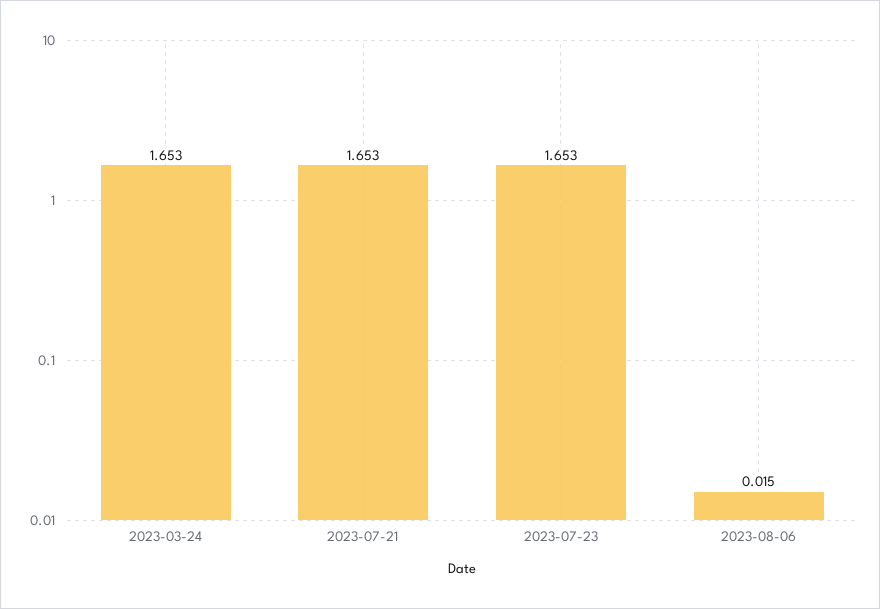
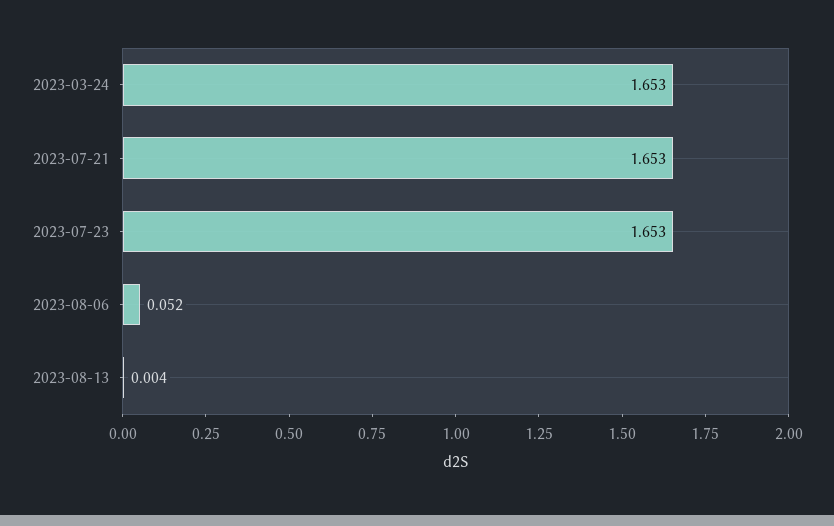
2023-08-06: 0.015 -> 0.052
2023-08-13: none -> 0.004

